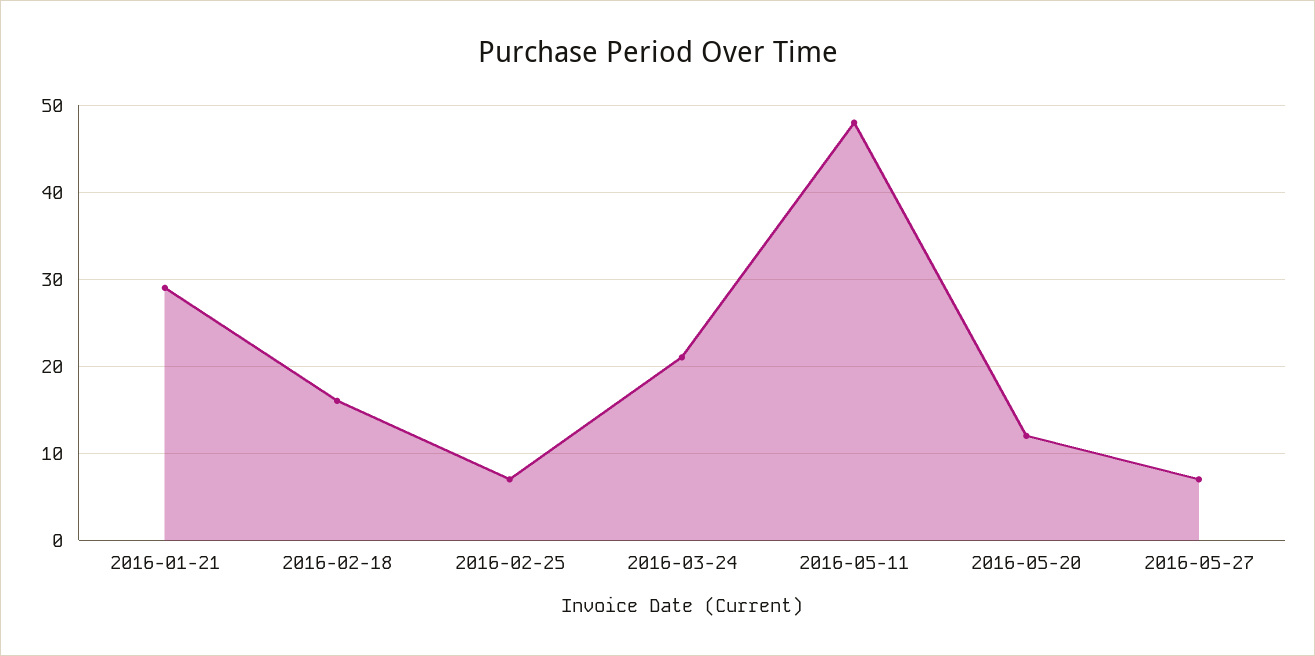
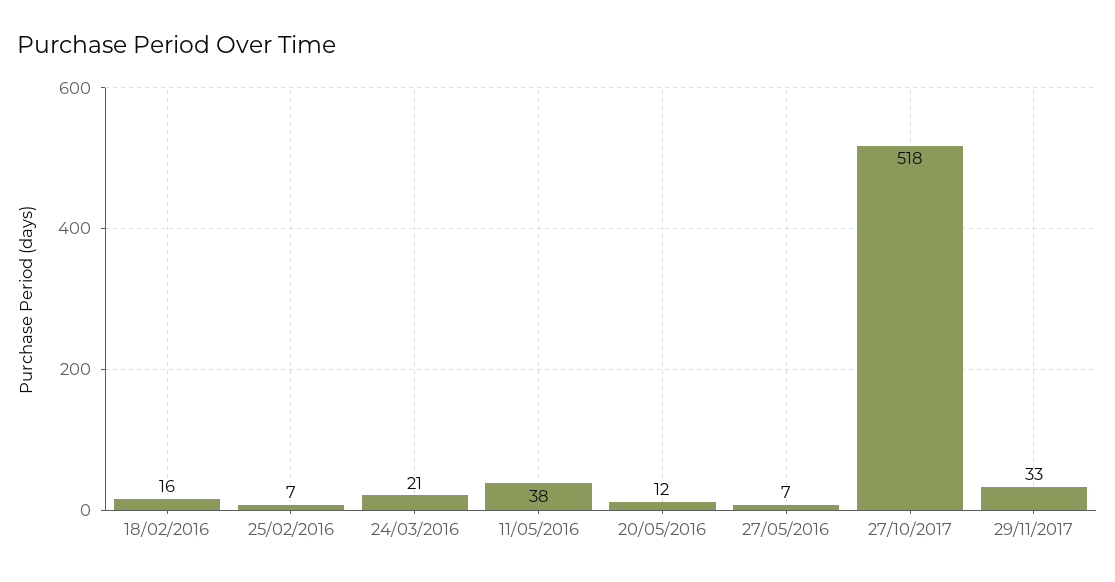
2016-01-21: 29 -> none
2016-05-11: 48 -> 38
27/10/2017: none -> 518
29/11/2017: none -> 33

